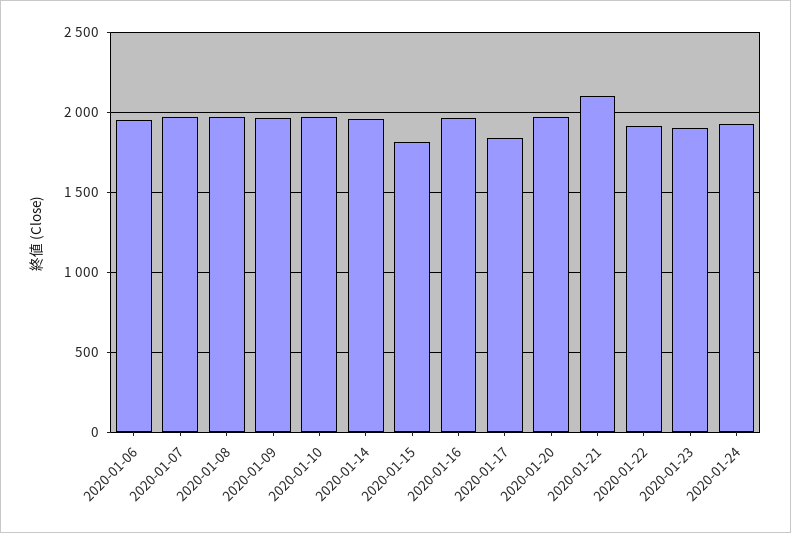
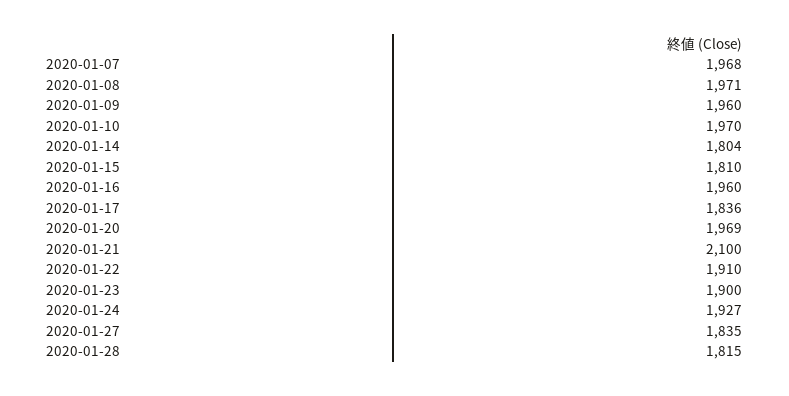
2020-01-06: 1950 -> none
2020-01-14: 1950 -> 1804
2020-01-27: none -> 1835
2020-01-28: none -> 1815

